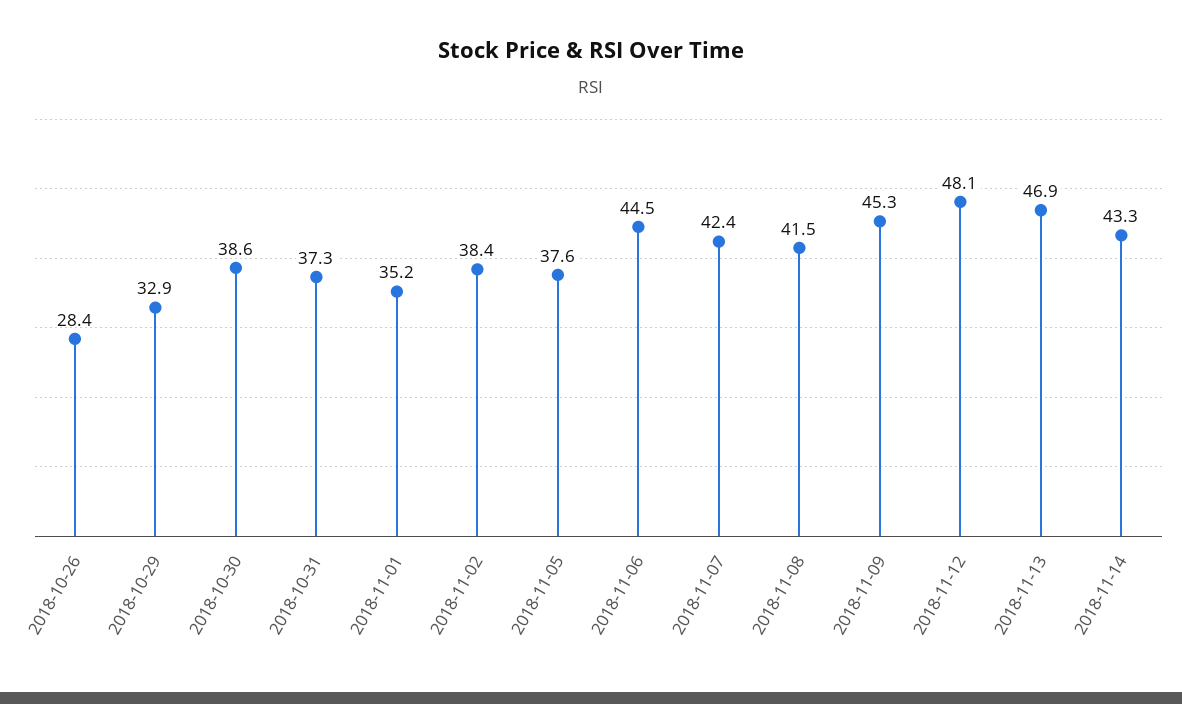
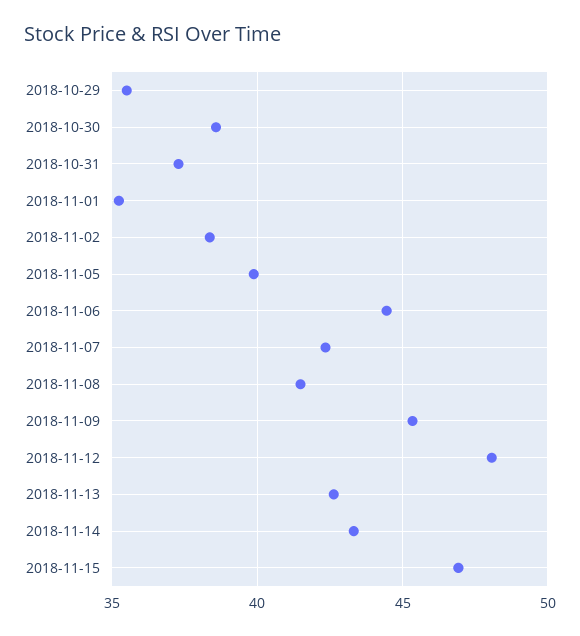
2018-10-26: 28.4 -> none
2018-10-29: 32.9 -> 35.5
2018-11-05: 37.6 -> 40
2018-11-13: 46.9 -> 42.5
2018-11-15: none -> 47

